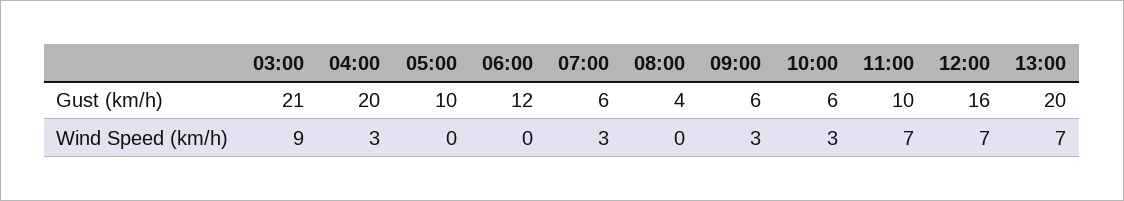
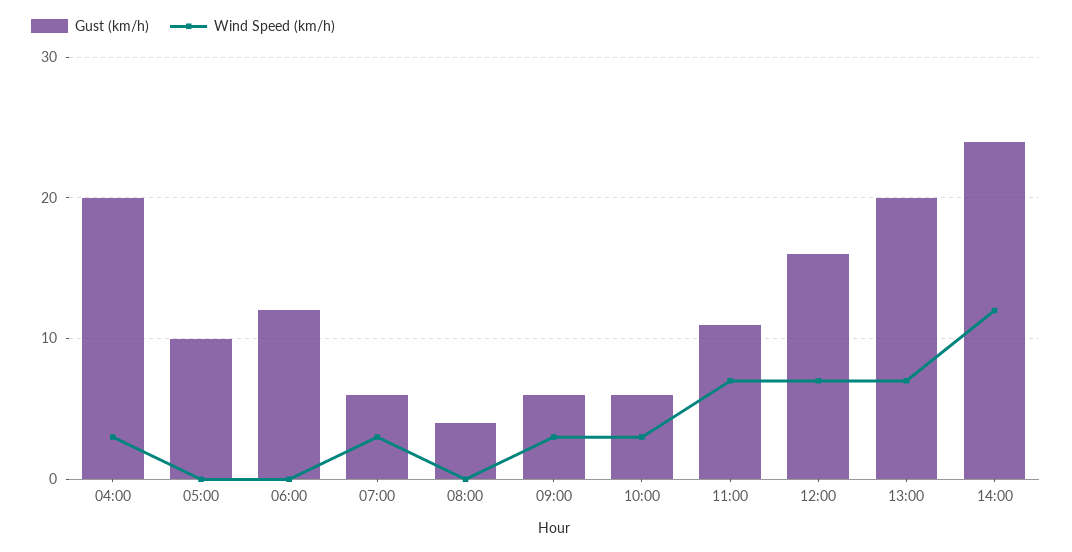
Gust (km/h), 03:00: 21 -> none
Gust (km/h), 11:00: 10 -> 11
Wind Speed (km/h), 03:00: 9 -> none
Gust (km/h), 14:00: none -> 24
Wind Speed (km/h), 14:00: none -> 12

